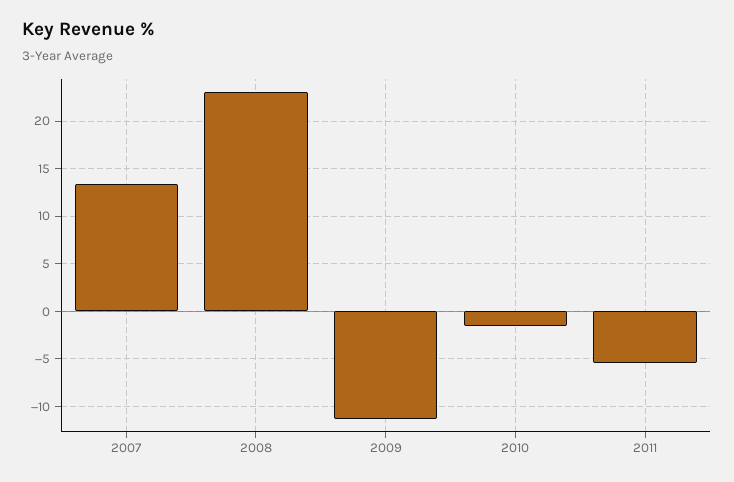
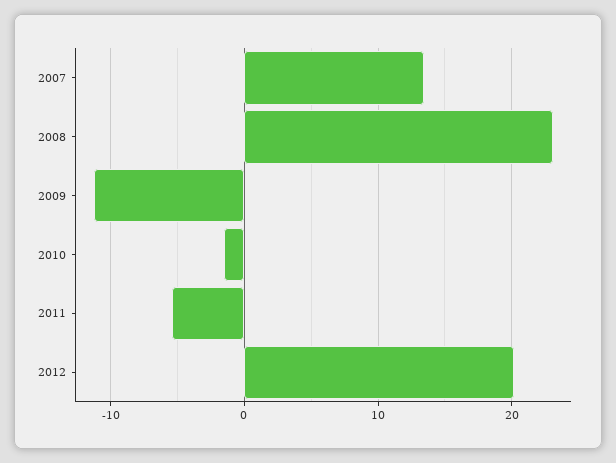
2012: none -> 20

